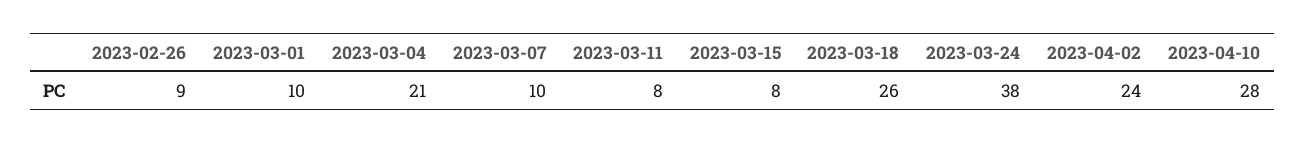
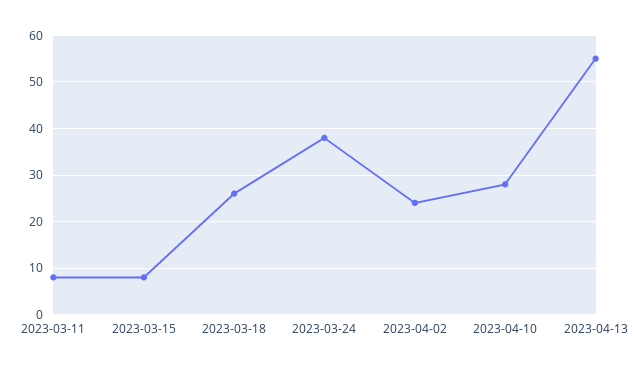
2023-02-26: 9 -> none
2023-03-01: 10 -> none
2023-03-04: 21 -> none
2023-03-07: 10 -> none
2023-04-13: none -> 55

